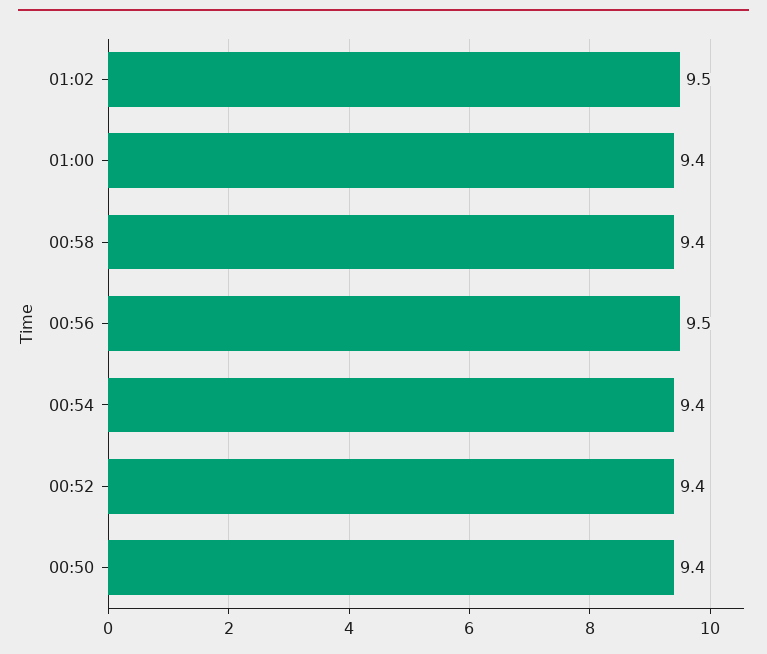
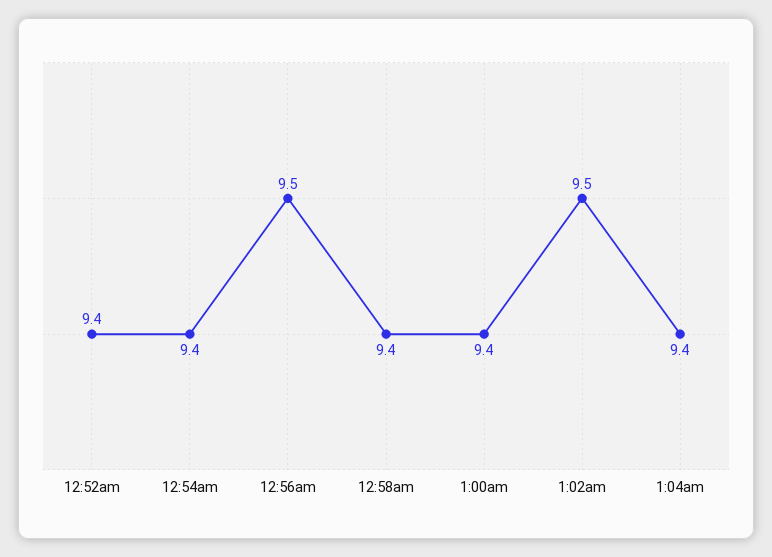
00:50: 9.4 -> none
1:04am: none -> 9.4

